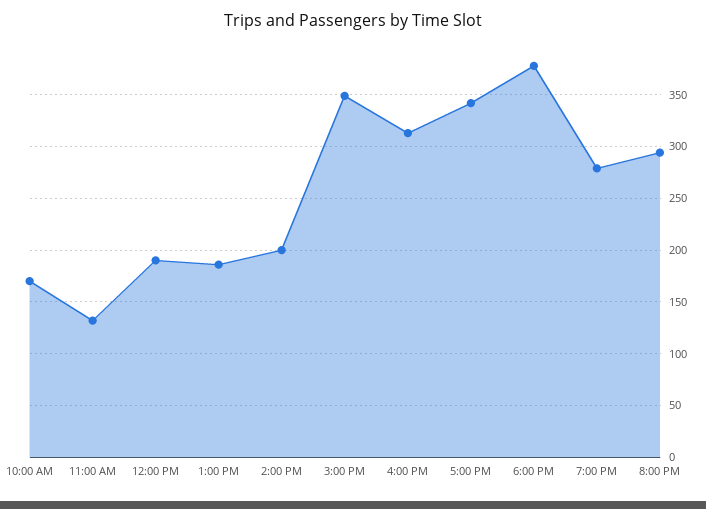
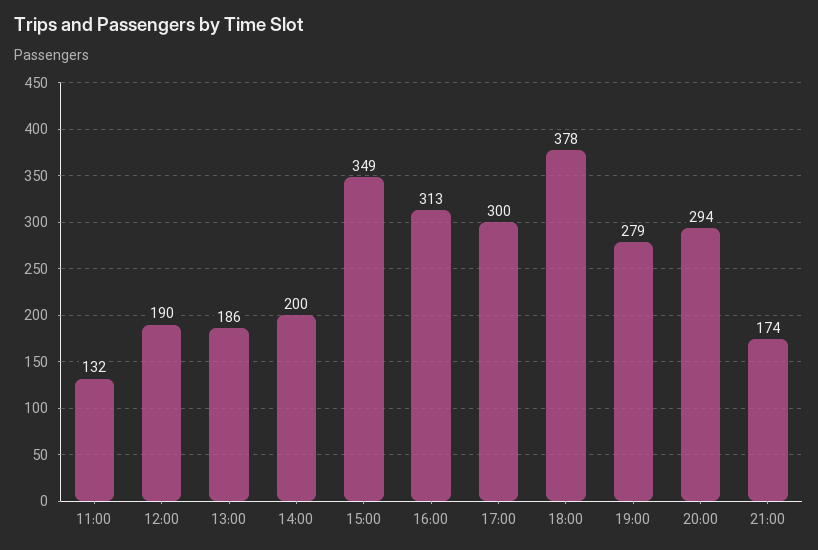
10:00 AM: 170 -> none
5:00 PM: 340 -> 300
21:00: none -> 174

